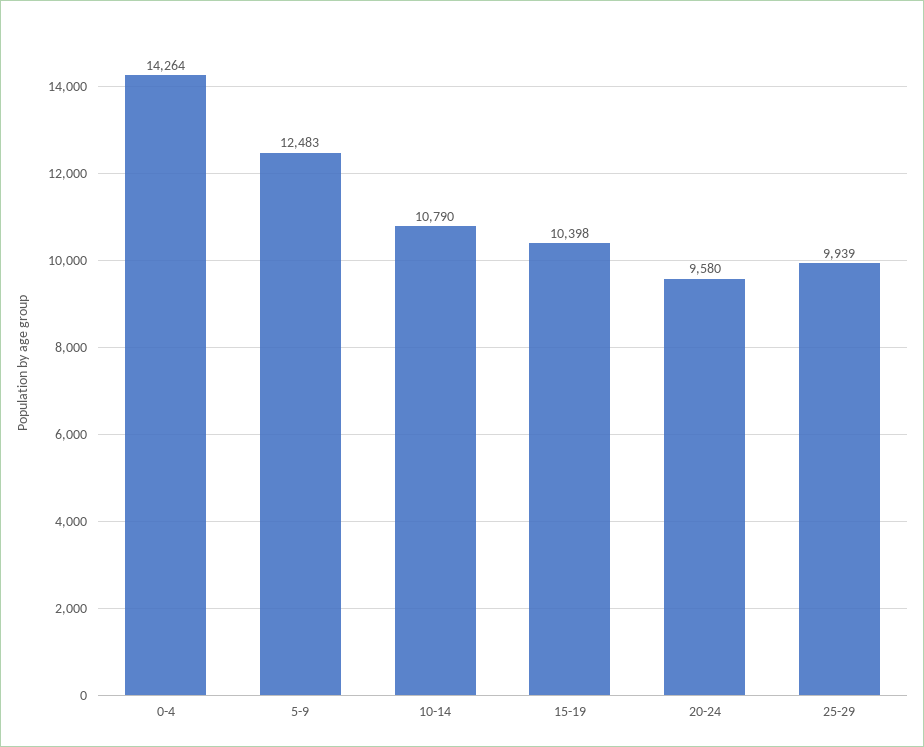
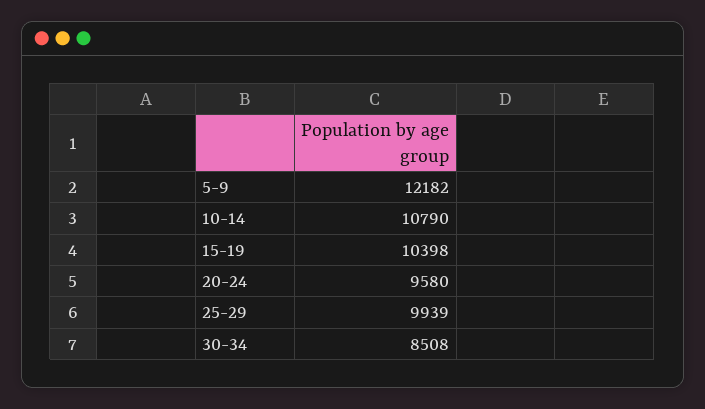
0-4: 14264 -> none
5-9: 12483 -> 12182
30-34: none -> 8508

